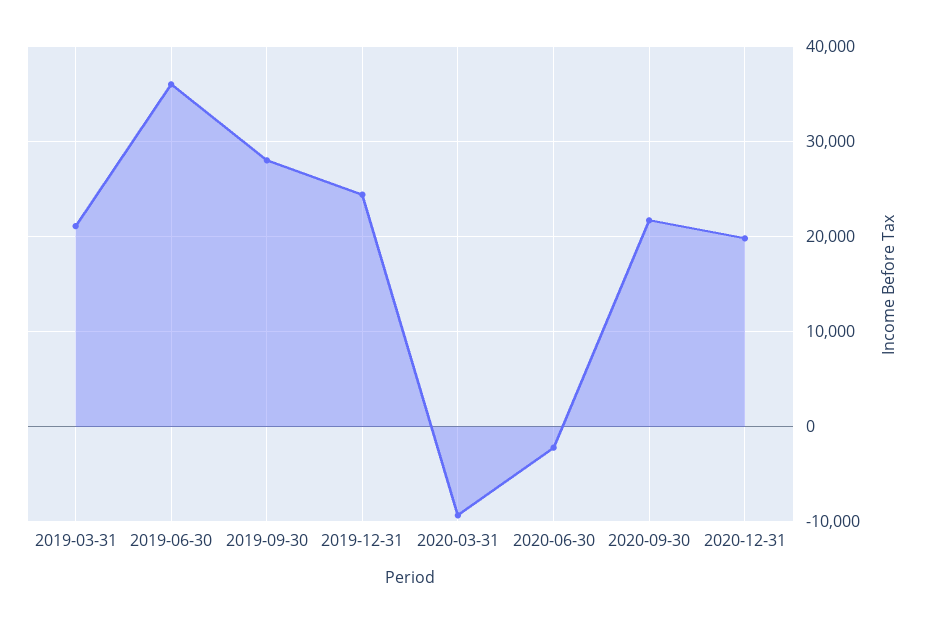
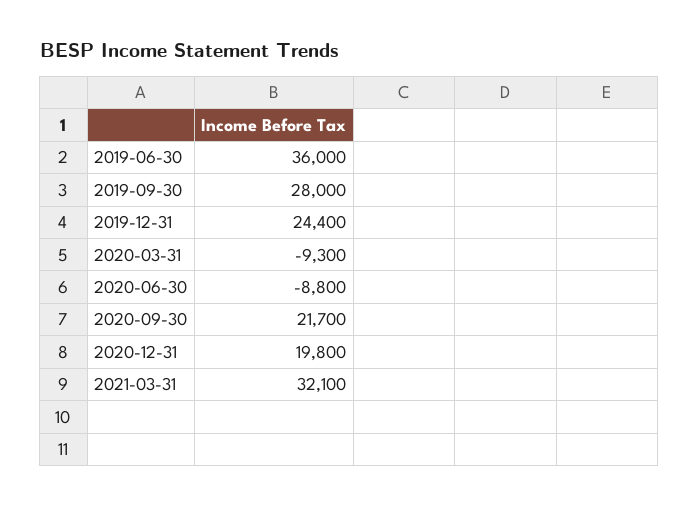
2019-03-31: 21000 -> none
2020-06-30: -2000 -> -8800
2021-03-31: none -> 32100

